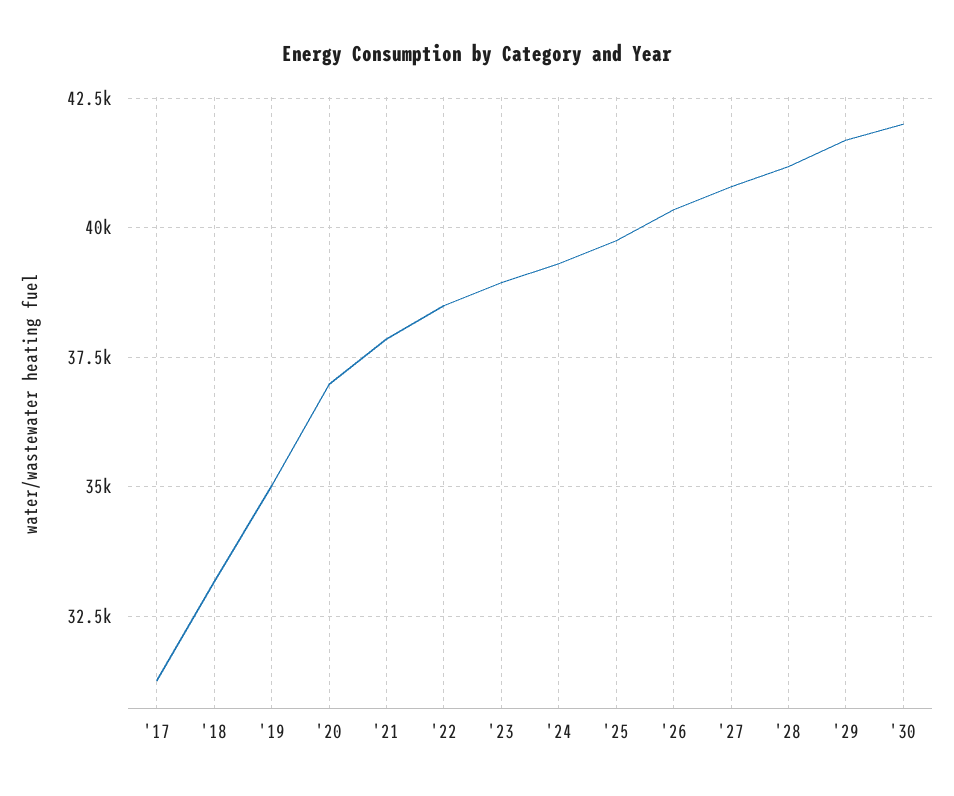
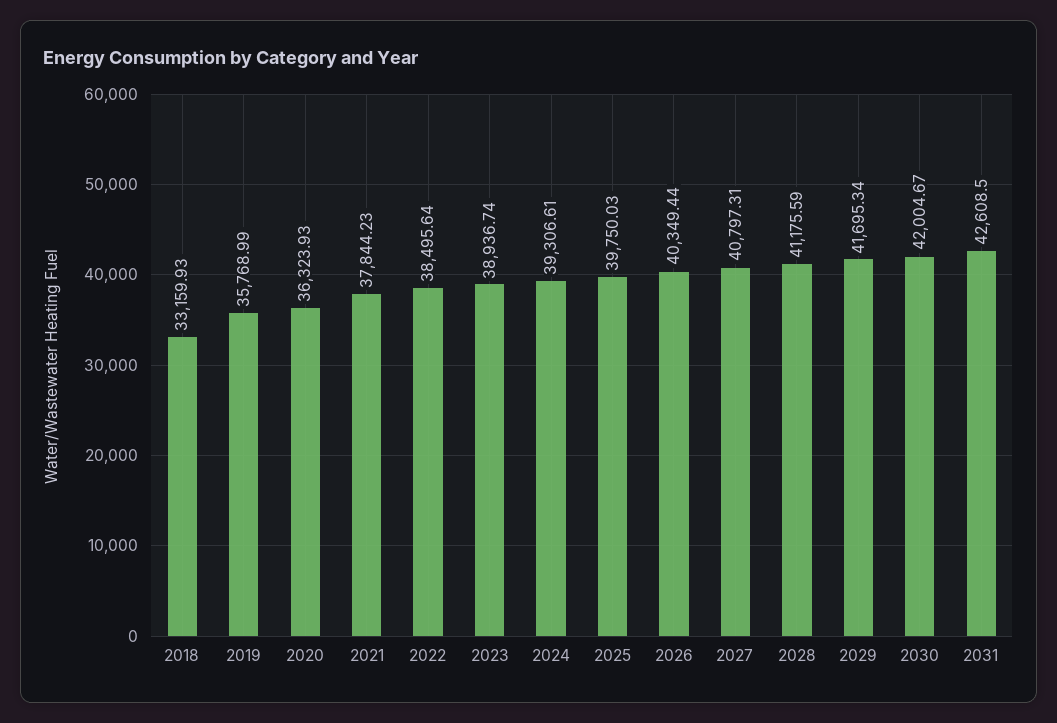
'17: 31250 -> none
'19: 35000 -> 35768.99
'20: 37000 -> 36323.93
2031: none -> 42608.5

